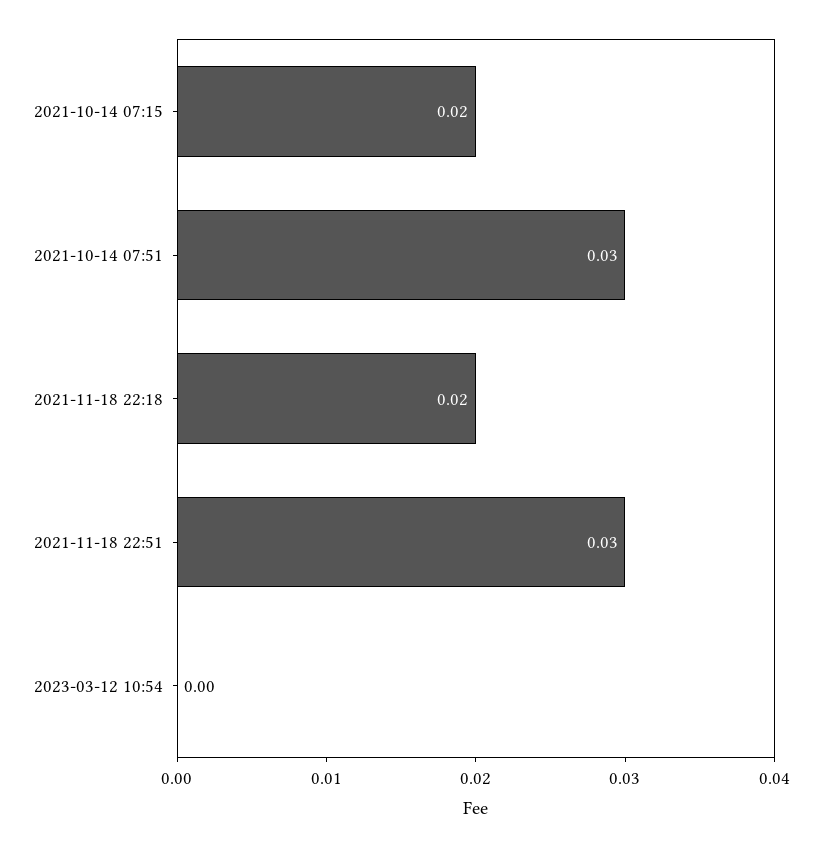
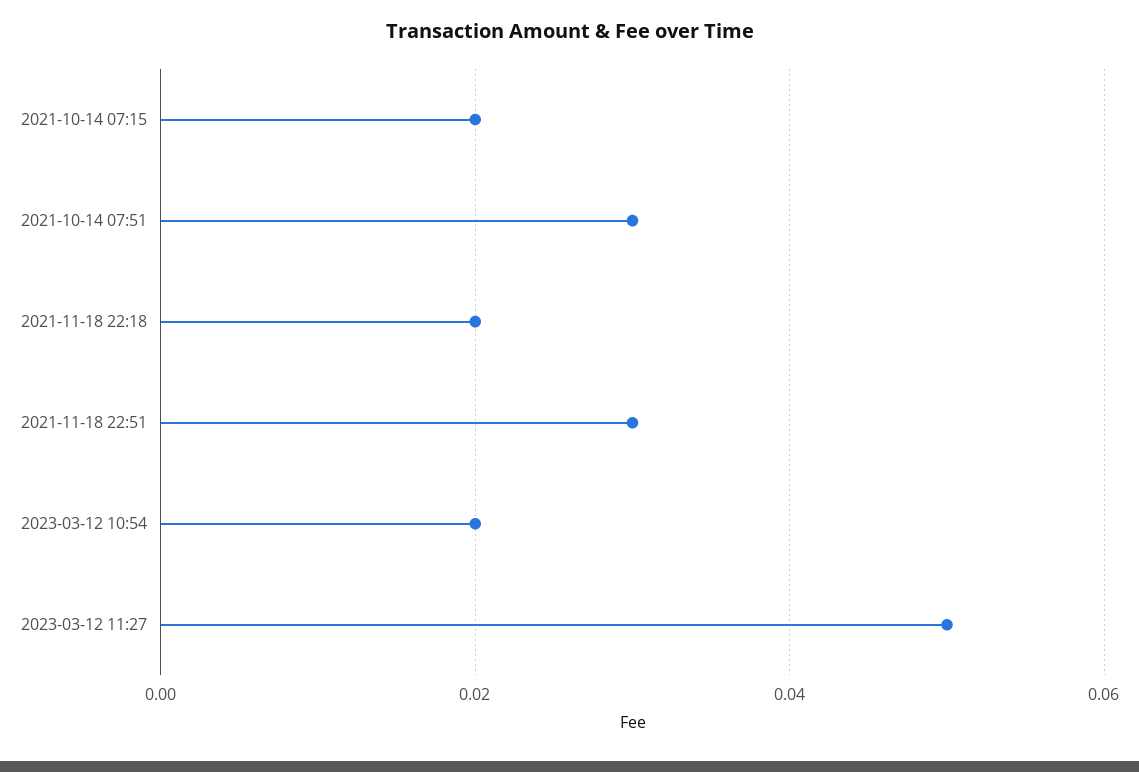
2023-03-12 10:54: 0 -> 0.02
2023-03-12 11:27: none -> 0.05

